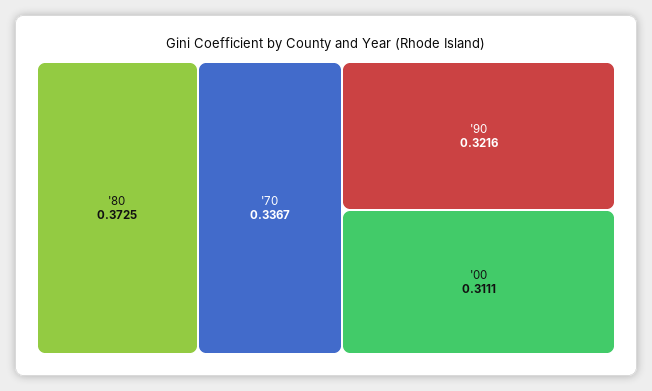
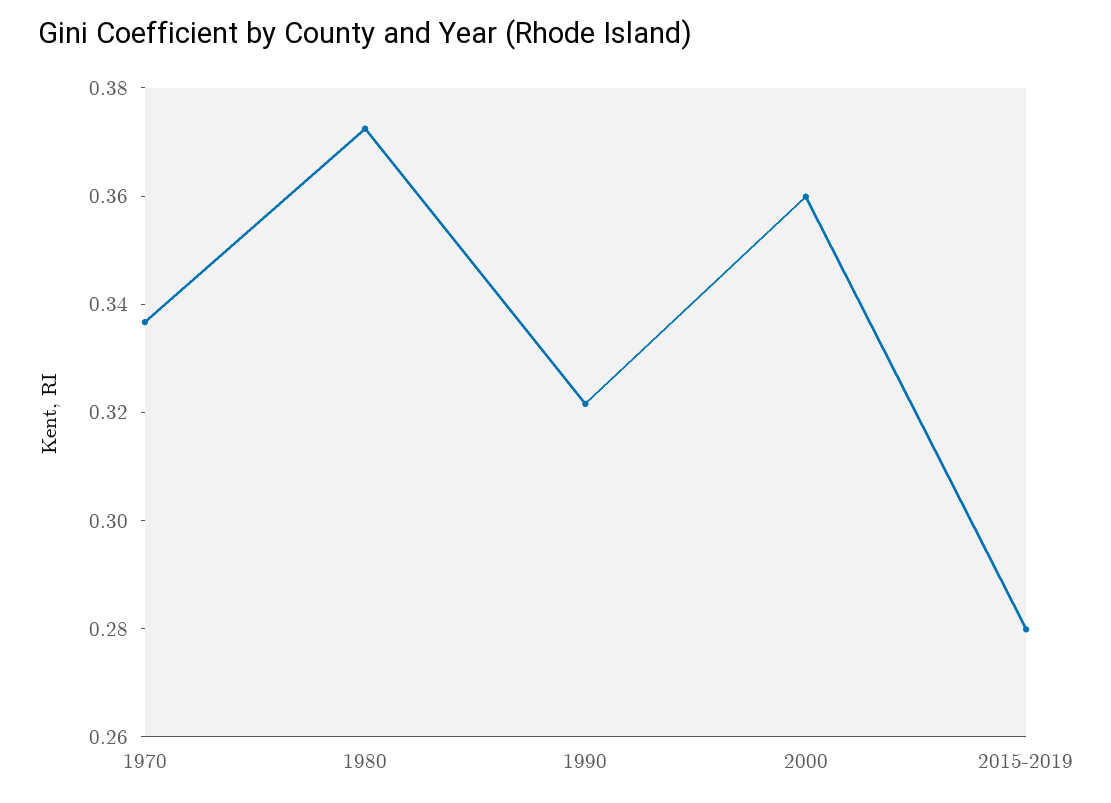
'00: 0.3111 -> 0.36
2015-2019: none -> 0.28

